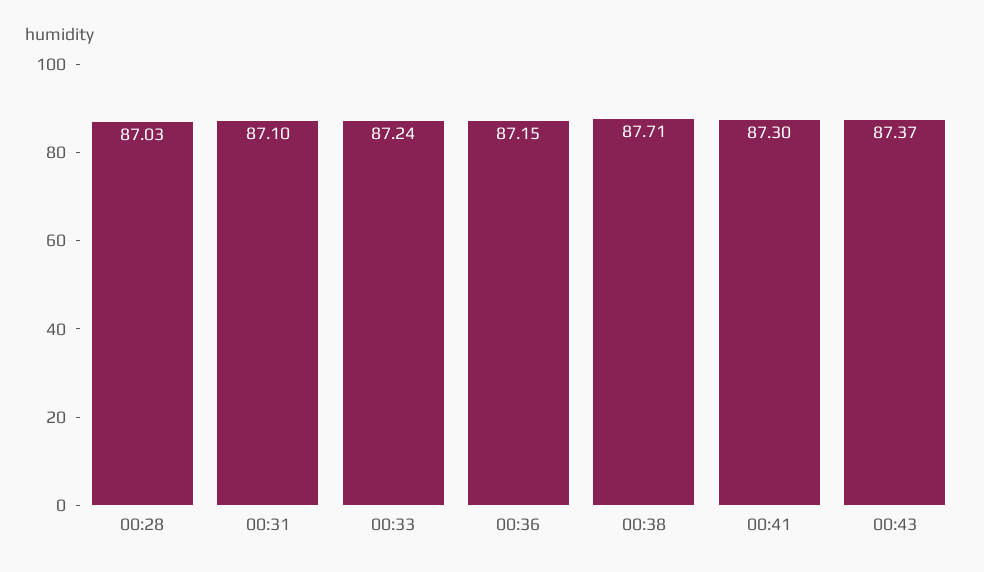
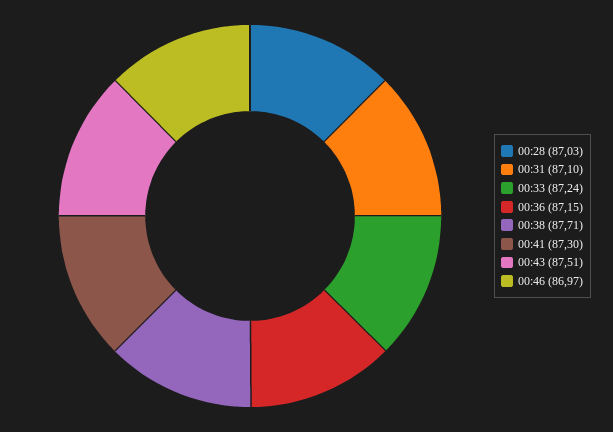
00:43: 87.37 -> 87.51
00:46: none -> 86.97

